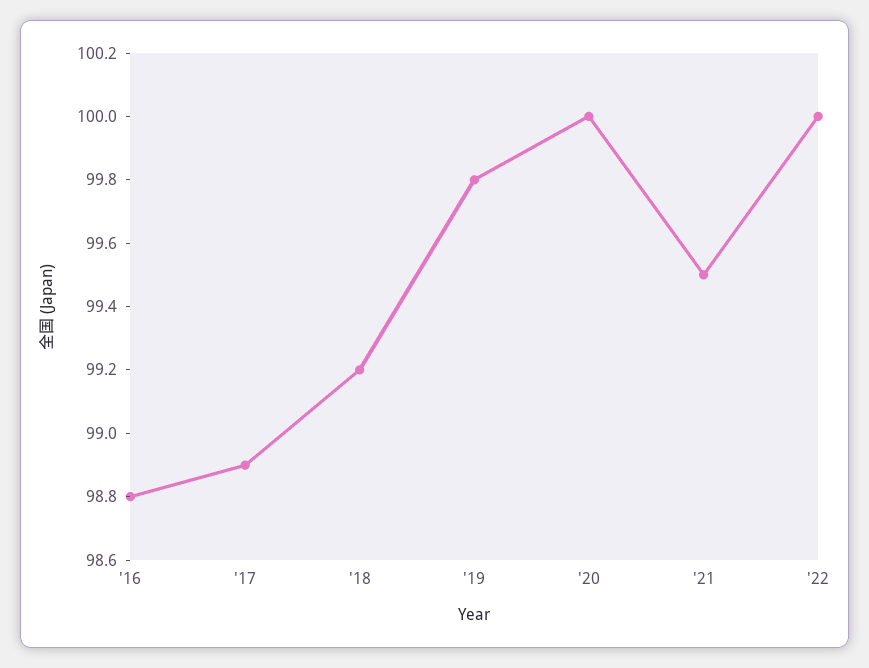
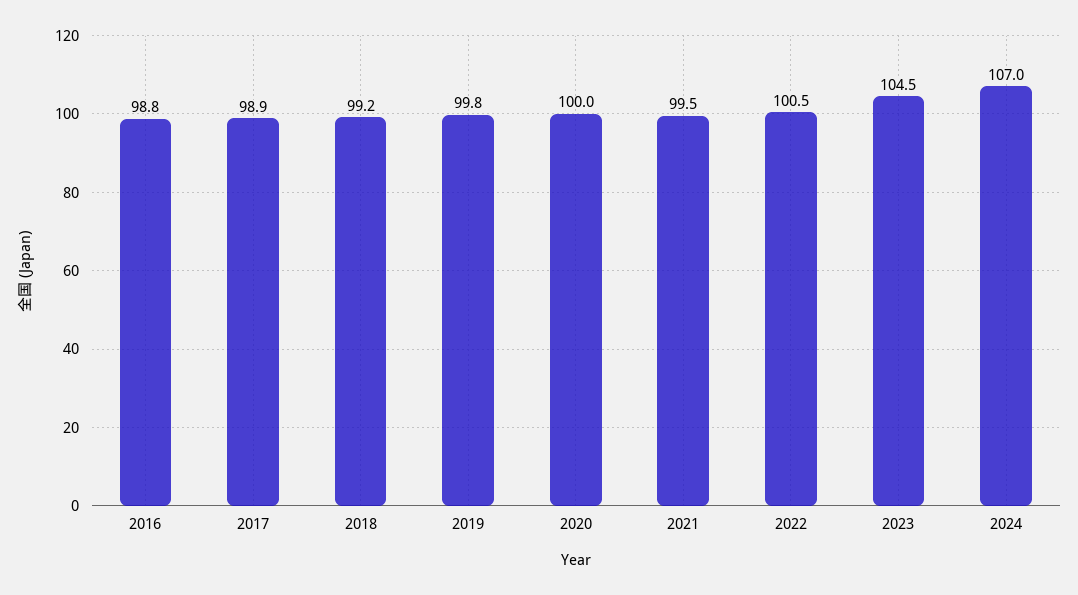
'22: 100 -> 100.5
2023: none -> 104.5
2024: none -> 107

